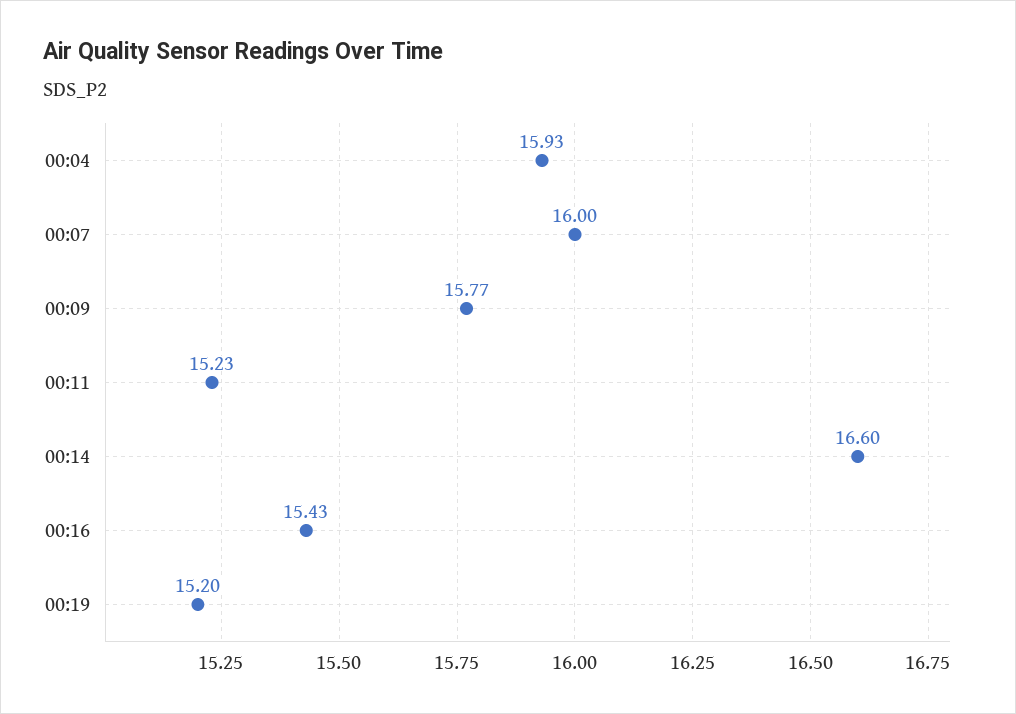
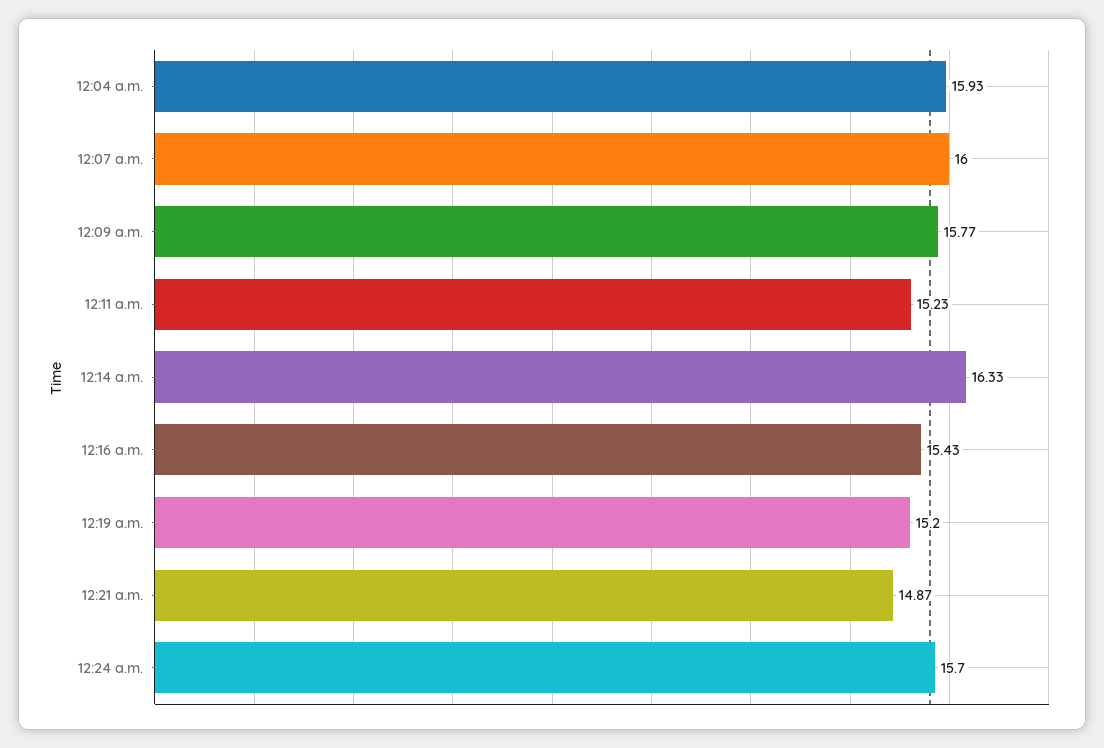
00:14: 16.6 -> 16.33
12:21 a.m.: none -> 14.87
12:24 a.m.: none -> 15.7

